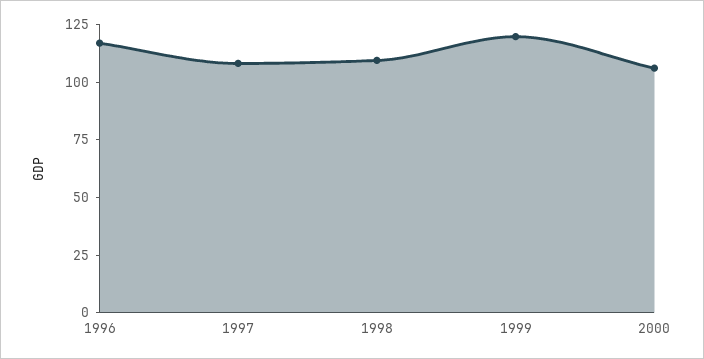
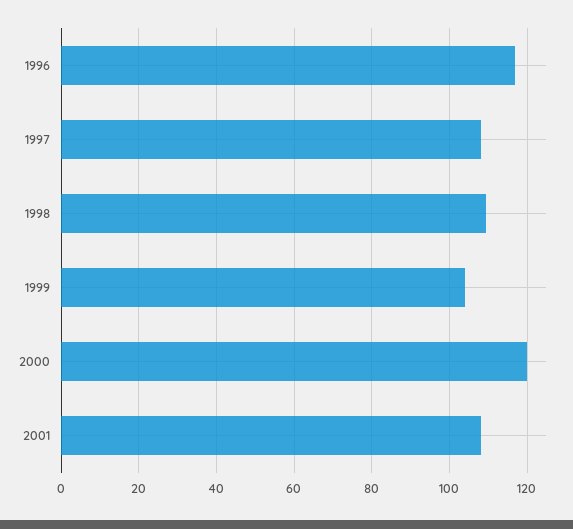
1999: 120 -> 104
2000: 105 -> 120
2001: none -> 108

